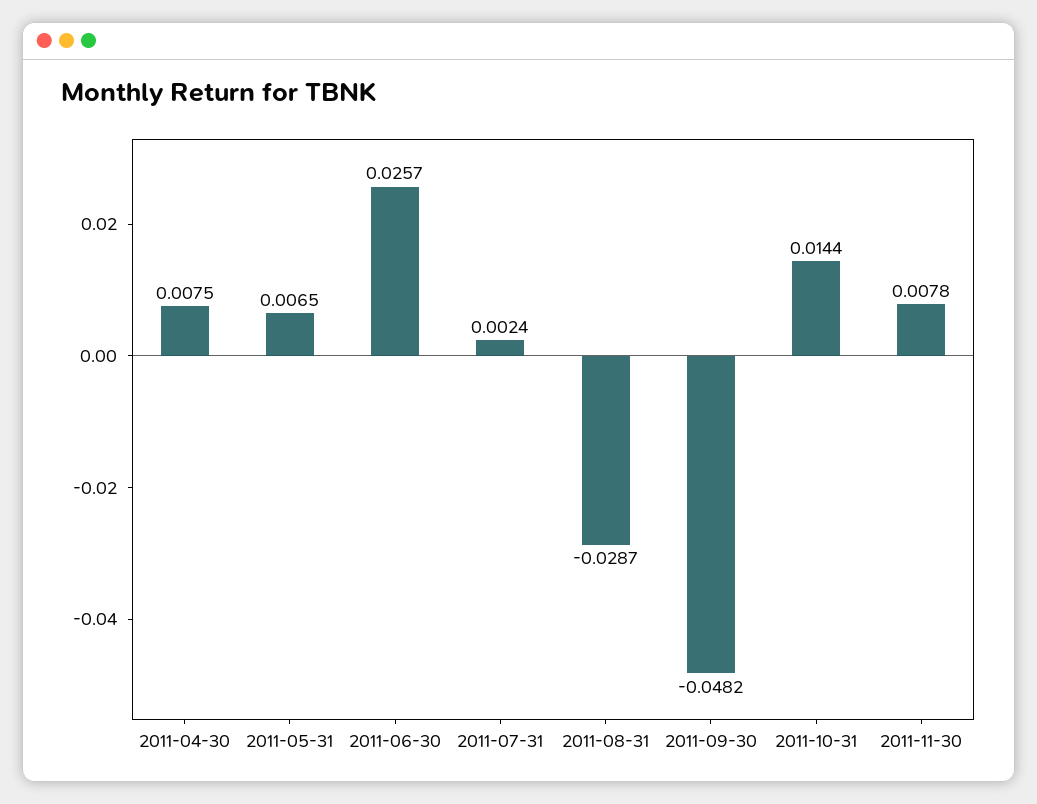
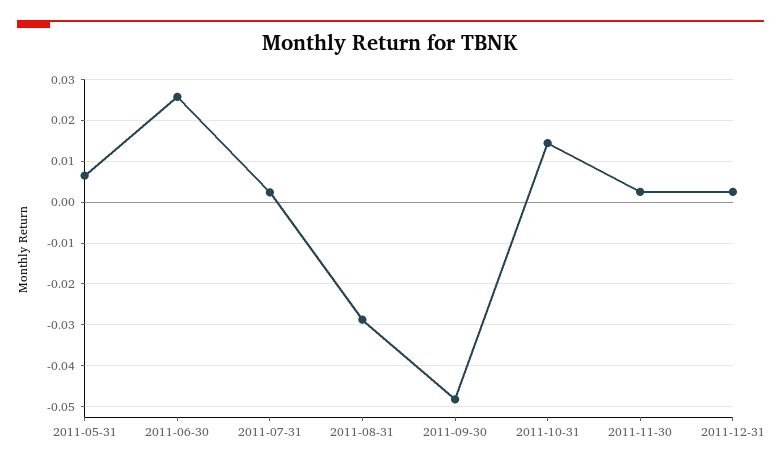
2011-04-30: 0.0075 -> none
2011-11-30: 0.0078 -> 0.002
2011-12-31: none -> 0.002

